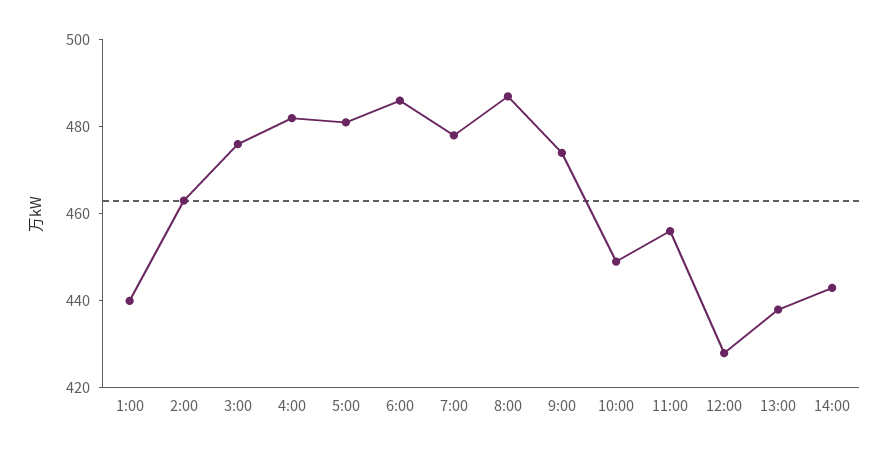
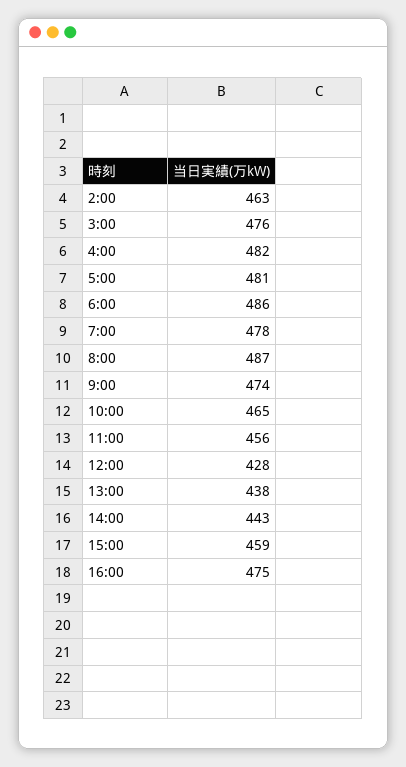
1:00: 440 -> none
10:00: 450 -> 465
15:00: none -> 459
16:00: none -> 475

